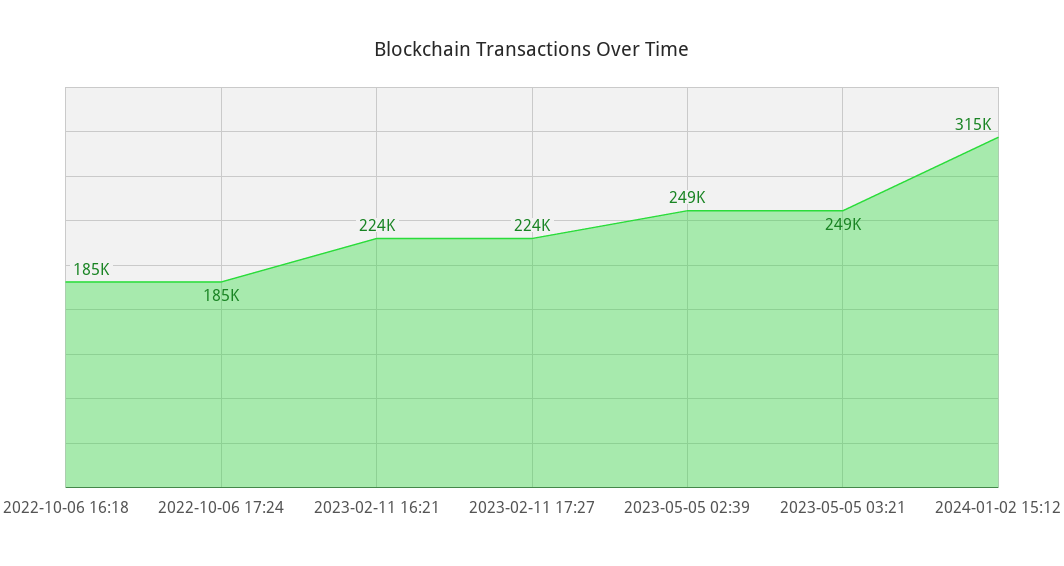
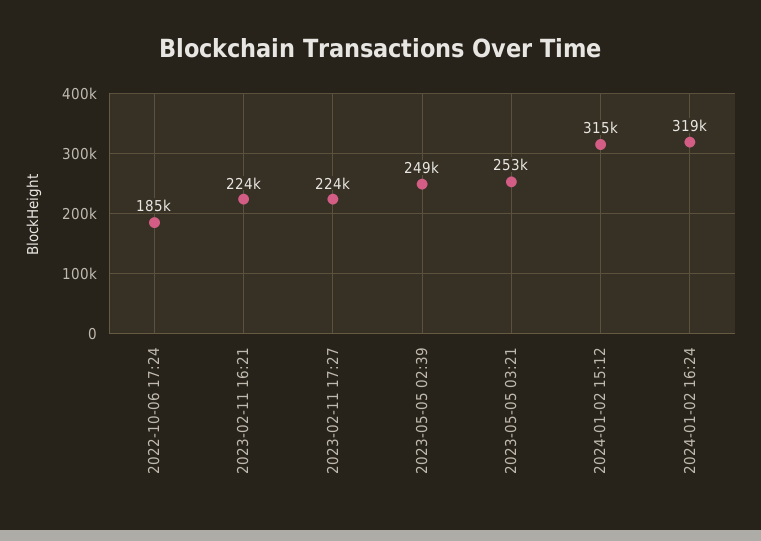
2022-10-06 16:18: 185000 -> none
2023-05-05 03:21: 249000 -> 253000
2024-01-02 16:24: none -> 319000

